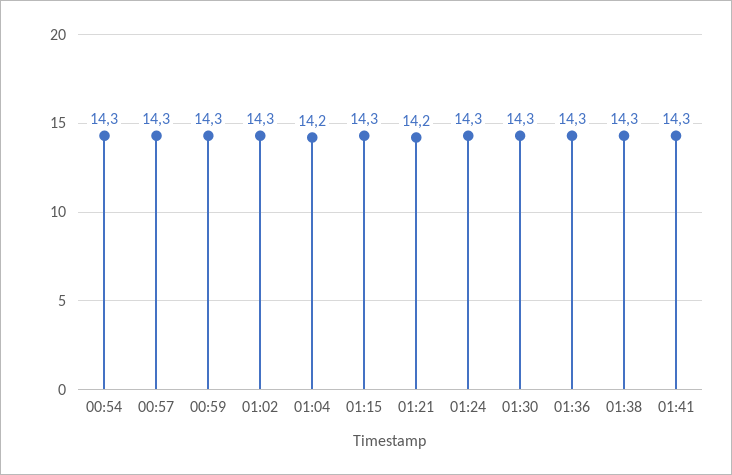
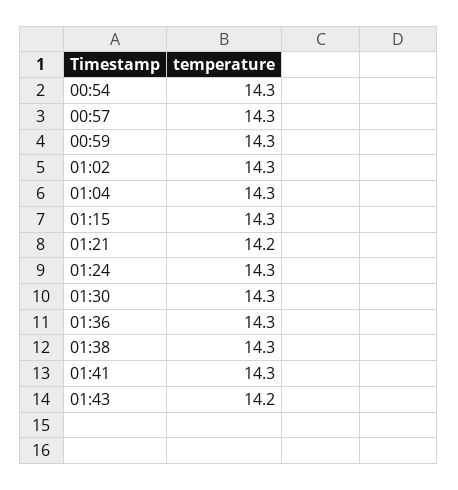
01:04: 14.2 -> 14.3
01:43: none -> 14.2

